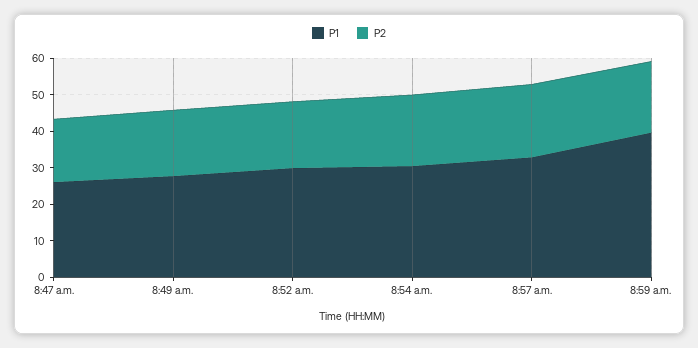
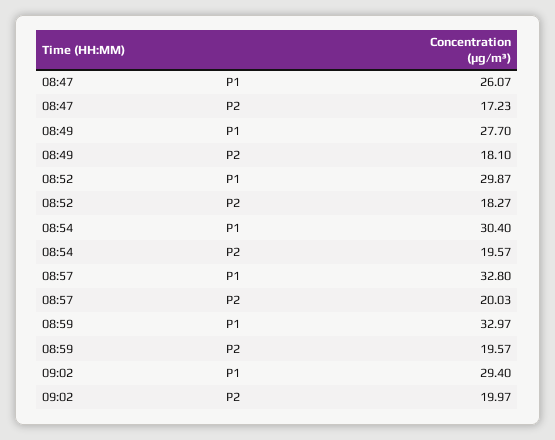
P1, 8:59 a.m.: 40 -> 32.97
P1, 09:02: none -> 29.4
P2, 09:02: none -> 19.97

